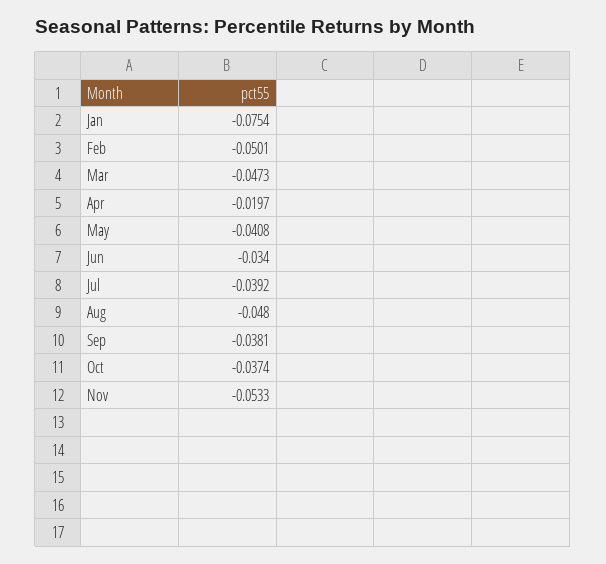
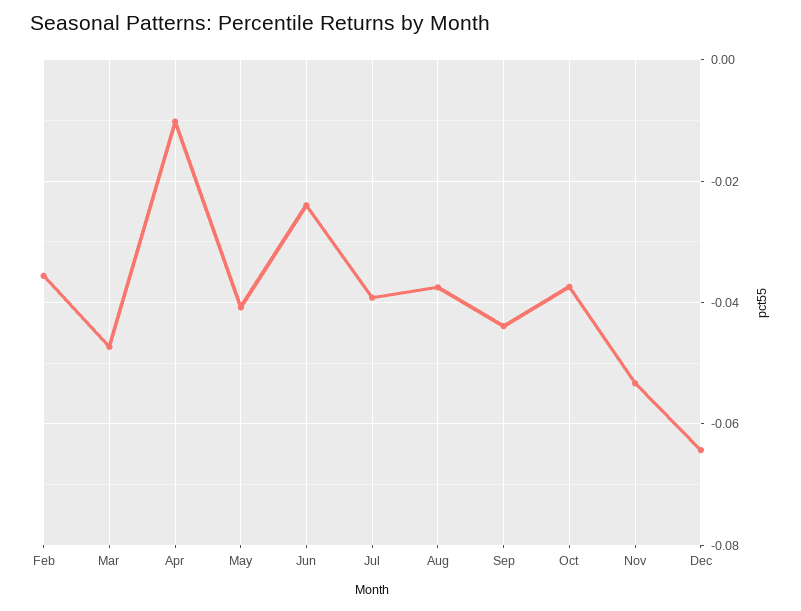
Jan: -0.0754 -> none
Feb: -0.0501 -> -0.036
Apr: -0.0197 -> -0.01
Jun: -0.034 -> -0.024
Aug: -0.048 -> -0.038
Sep: -0.0381 -> -0.044
Dec: none -> -0.064

